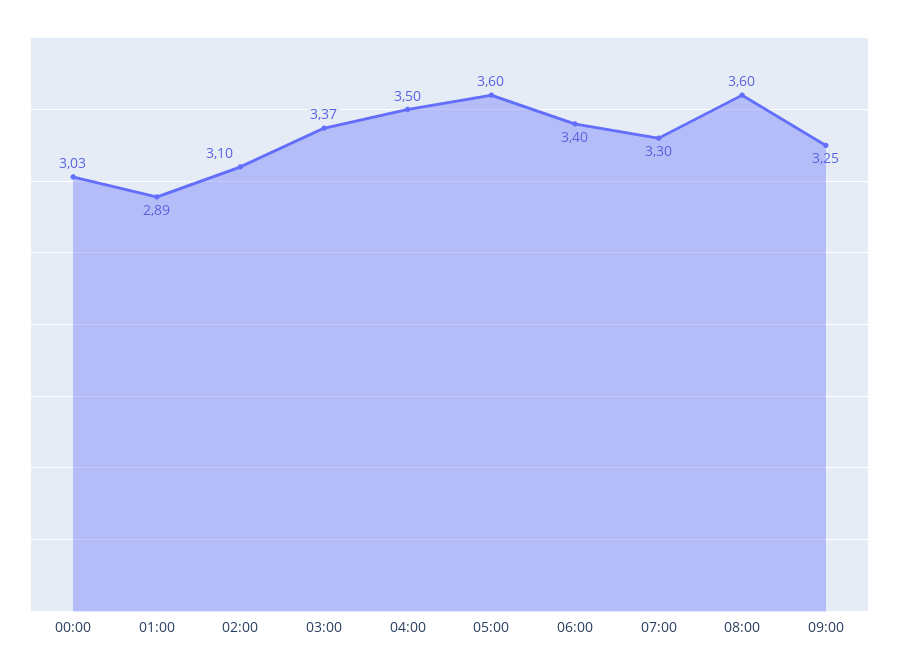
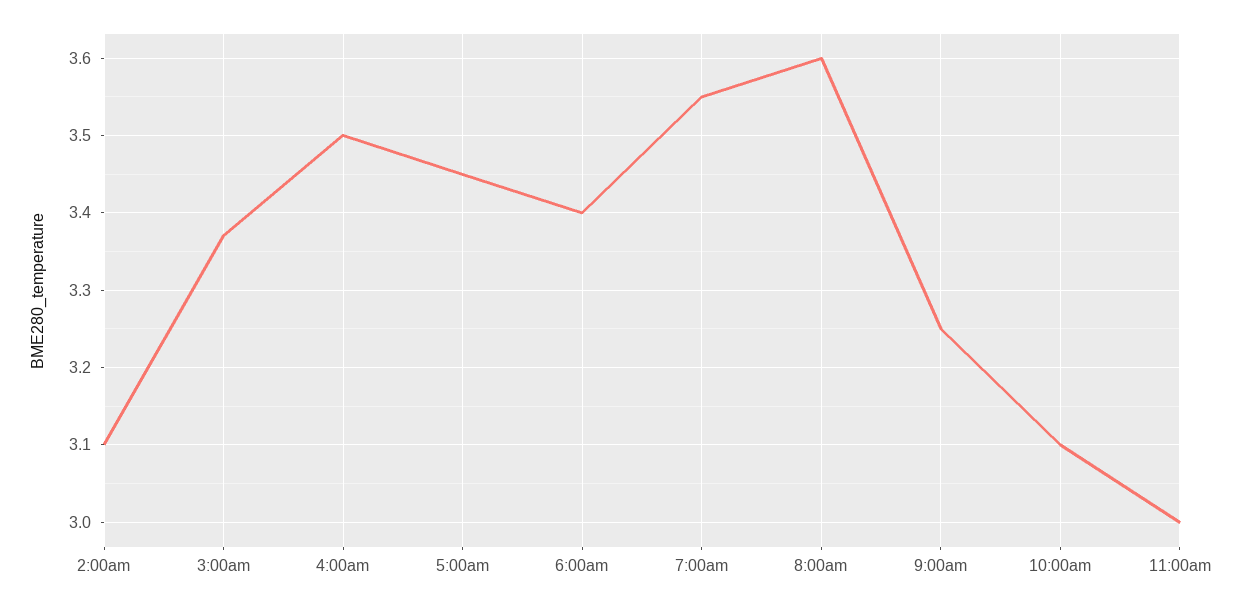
00:00: 3.03 -> none
01:00: 2.89 -> none
05:00: 3.6 -> 3.45
07:00: 3.3 -> 3.55
10:00am: none -> 3.1
11:00am: none -> 3

